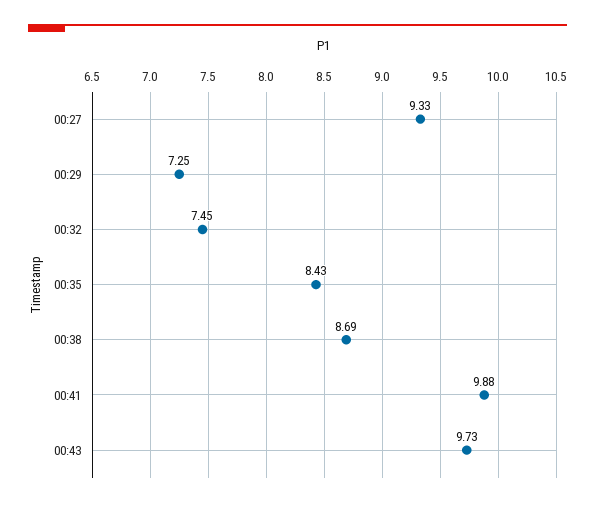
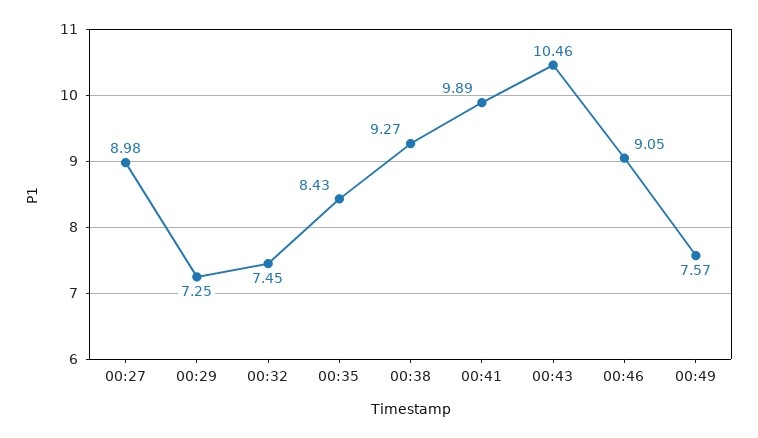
00:27: 9.33 -> 8.98
00:38: 8.69 -> 9.27
00:41: 9.88 -> 9.89
00:43: 9.73 -> 10.46
00:46: none -> 9.05
00:49: none -> 7.57

